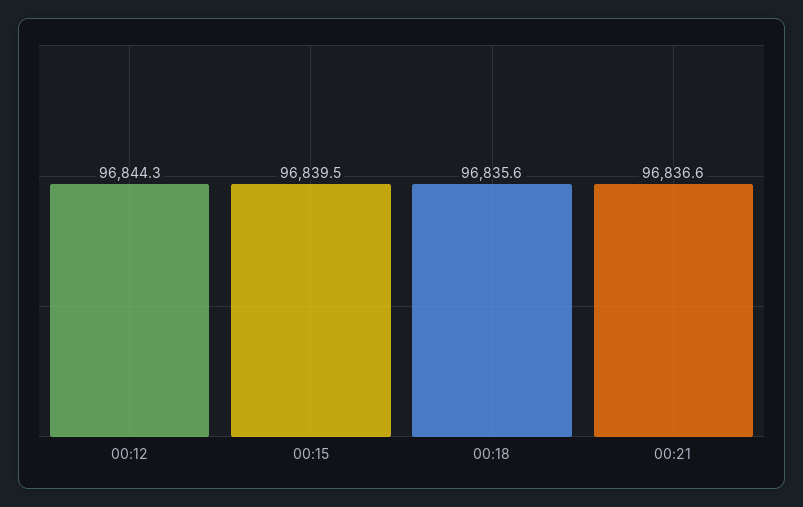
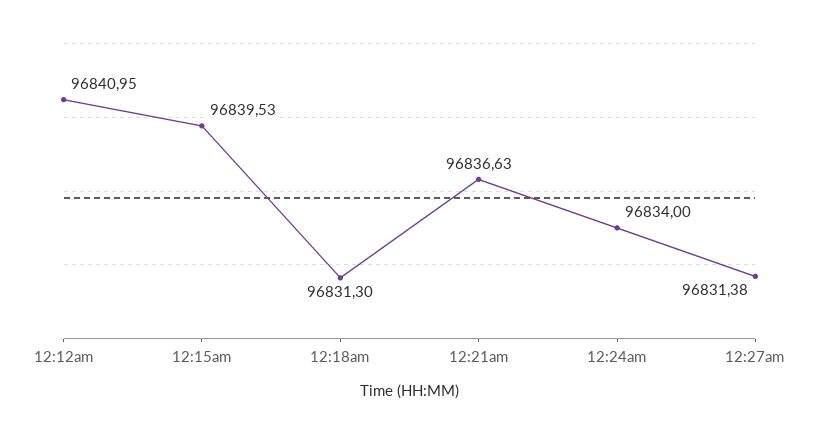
00:12: 96844.3 -> 96840.95
00:18: 96835.6 -> 96831.3
12:24am: none -> 96834
12:27am: none -> 96831.38

